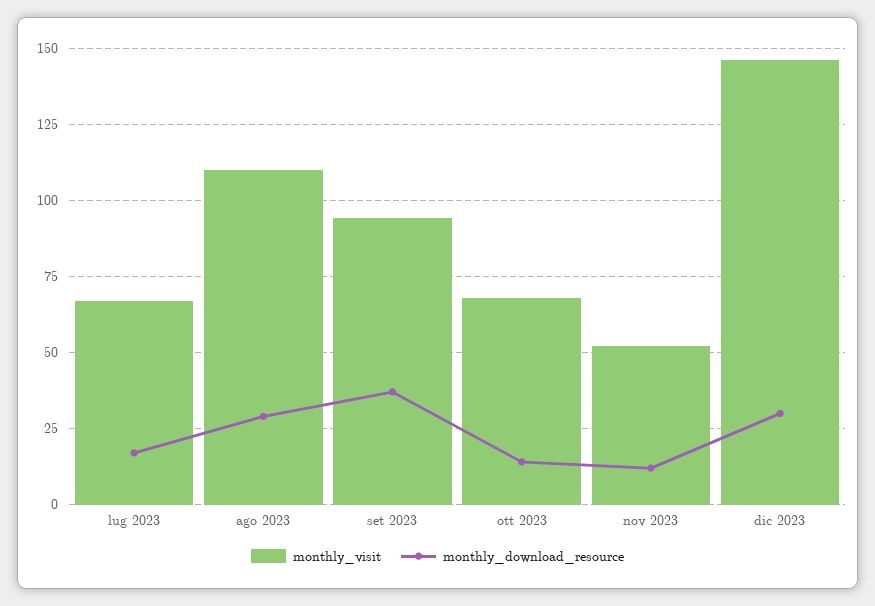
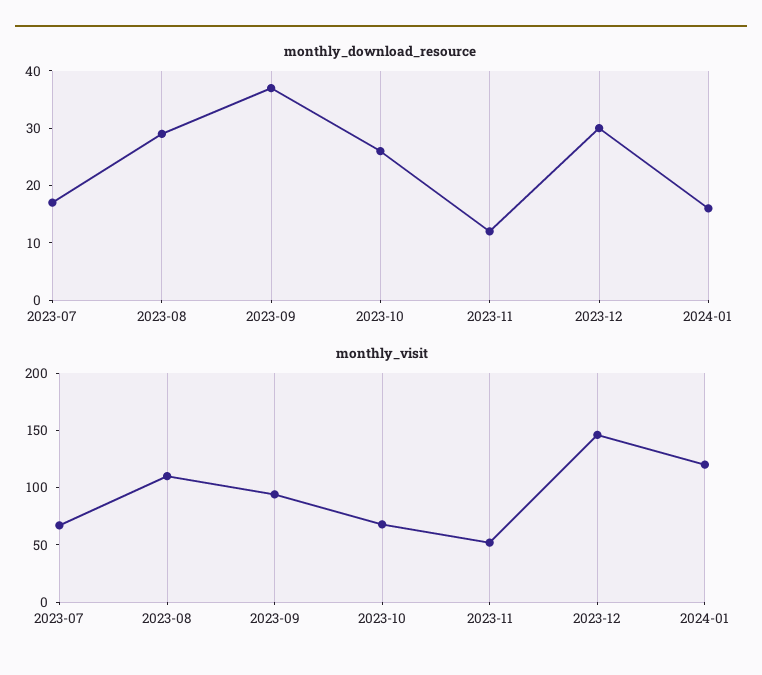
monthly_download_resource, ott 2023: 15 -> 25
monthly_download_resource, 2024-01: none -> 15
monthly_visit, 2024-01: none -> 120

